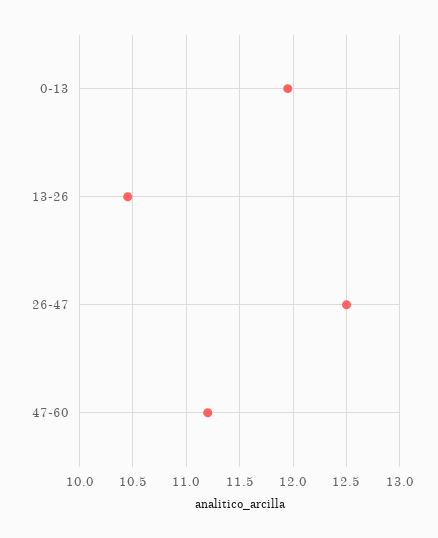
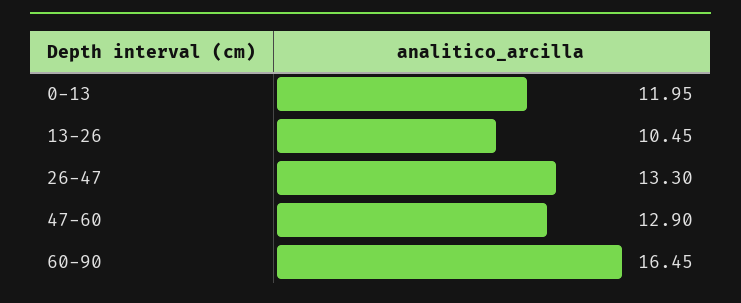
26-47: 12.5 -> 13.3
47-60: 11.2 -> 12.9
60-90: none -> 16.45

